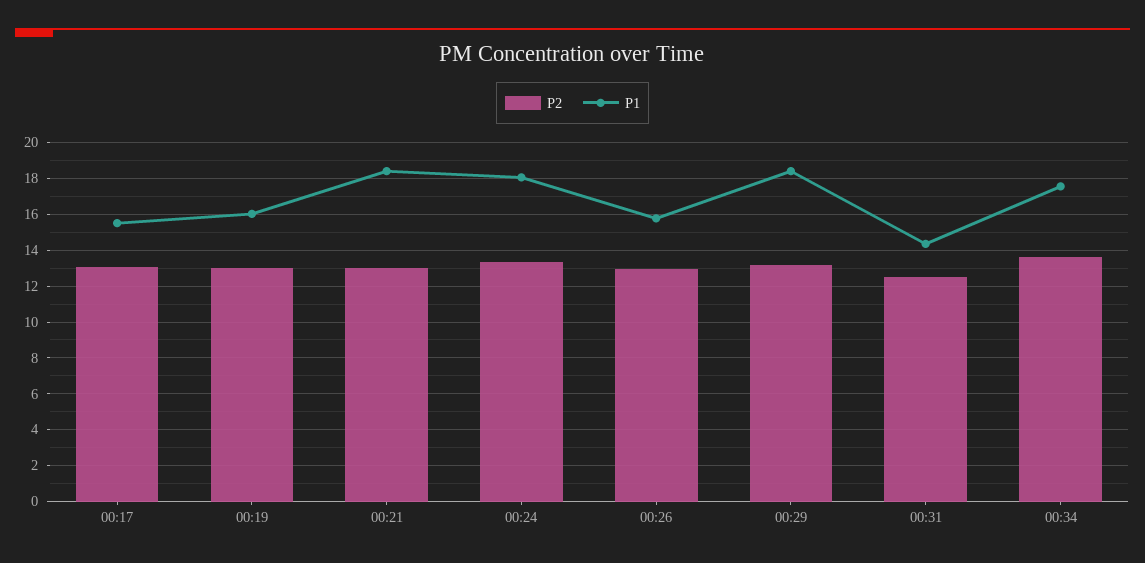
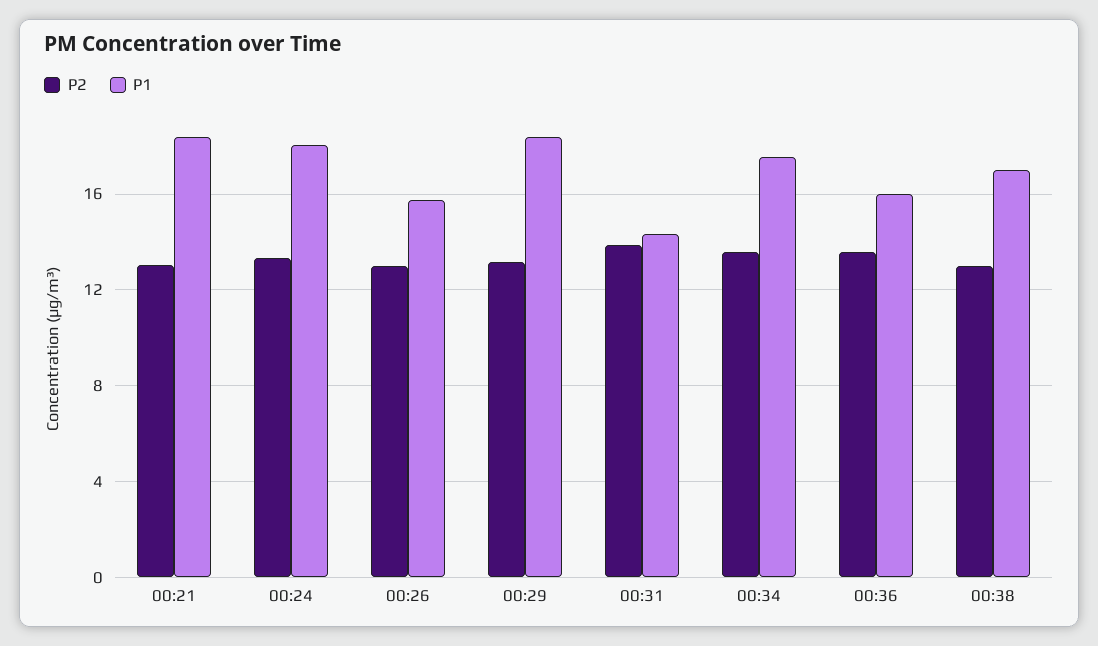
P2, 00:17: 13 -> none
P1, 00:17: 15.5 -> none
P2, 00:19: 13 -> none
P1, 00:19: 16 -> none
P2, 00:31: 12.5 -> 14
P2, 00:36: none -> 13.5
P1, 00:36: none -> 16
P2, 00:38: none -> 13
P1, 00:38: none -> 17

